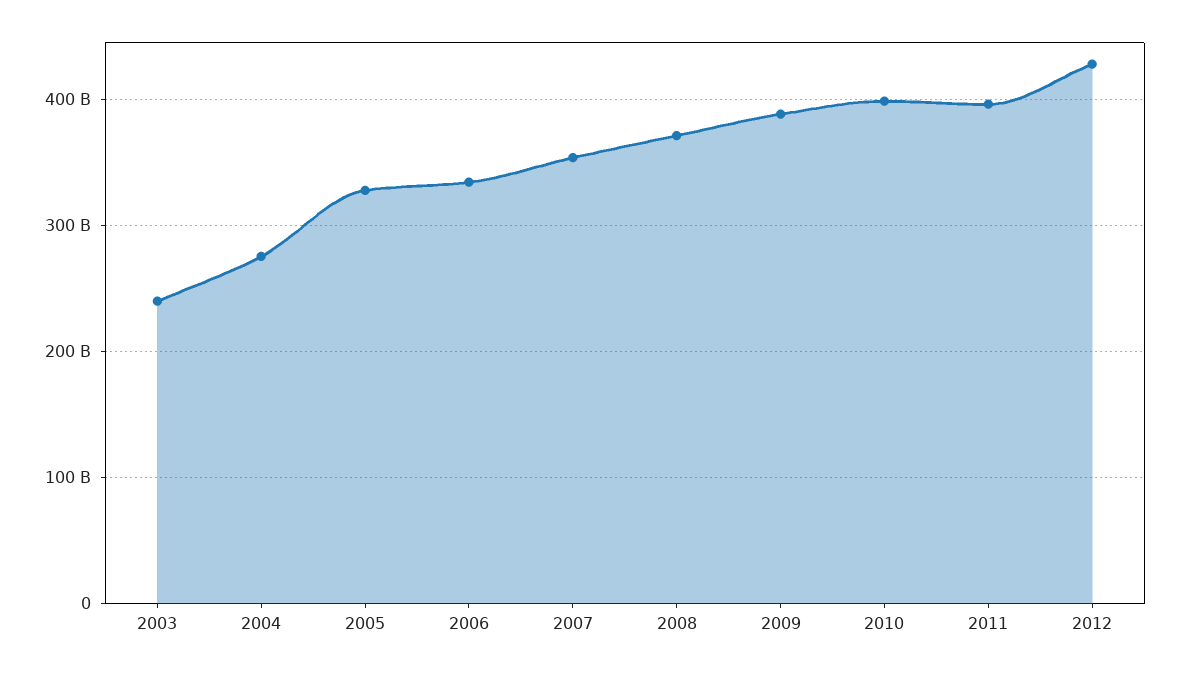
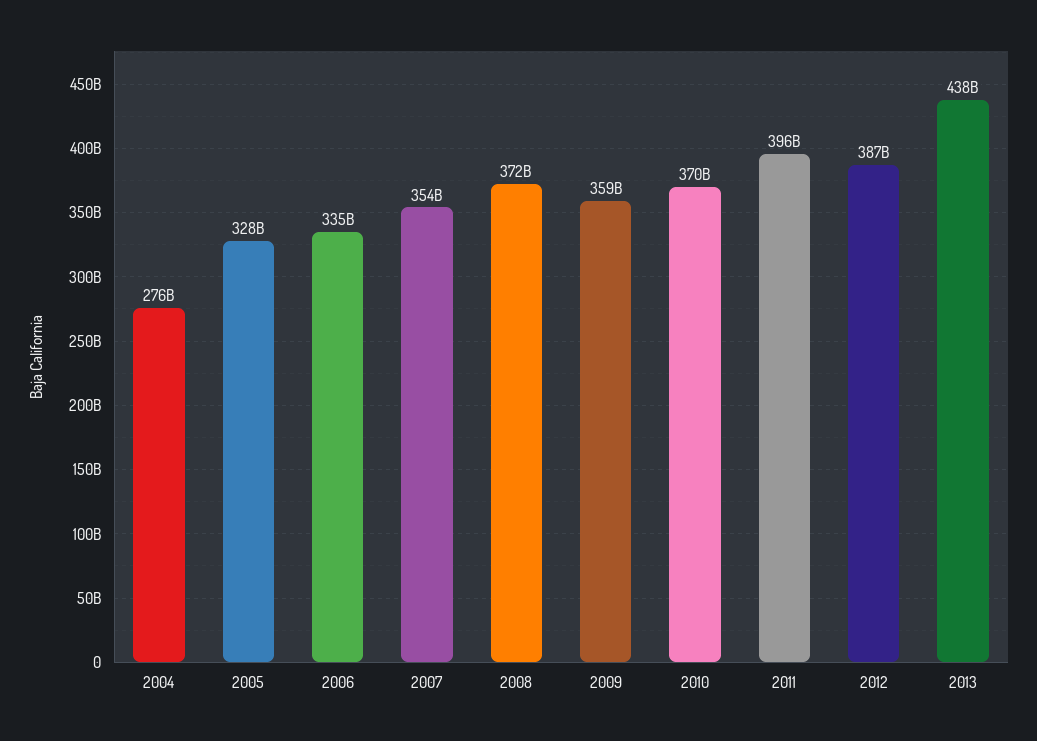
2003: 240000000000 -> none
2009: 390000000000 -> 359000000000
2010: 400000000000 -> 370000000000
2012: 430000000000 -> 387000000000
2013: none -> 438000000000

